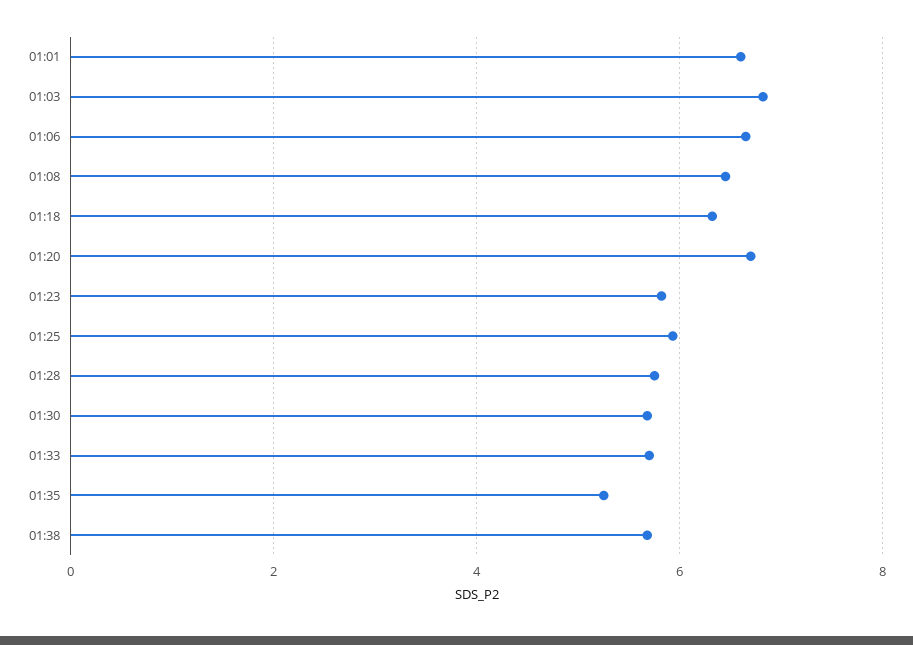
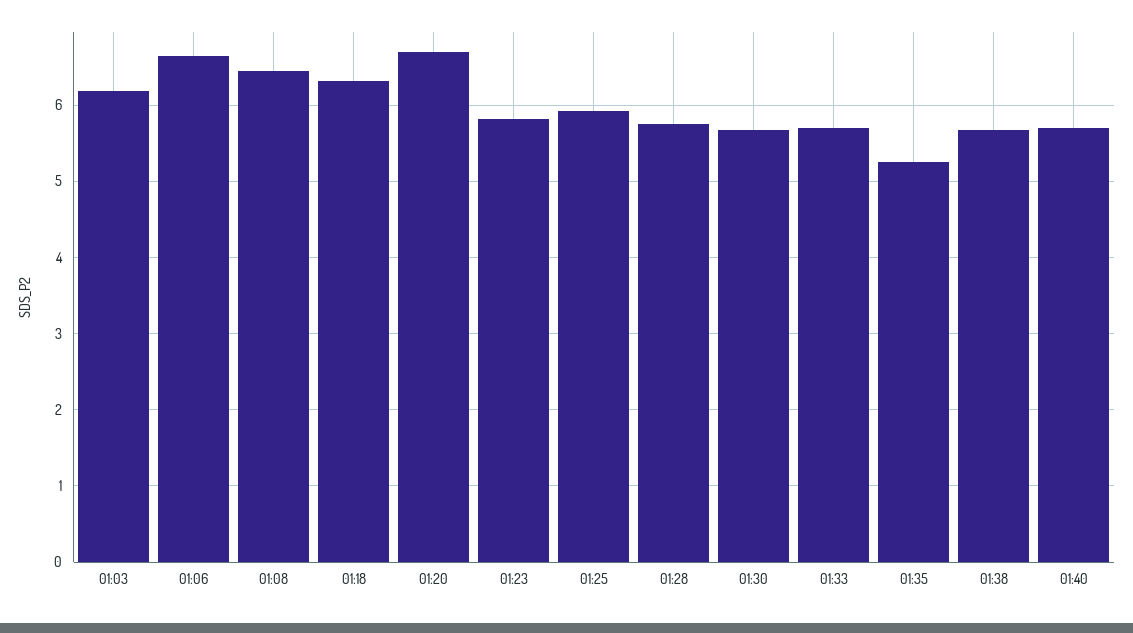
01:01: 6.6 -> none
01:03: 6.8 -> 6.2
01:40: none -> 5.7

